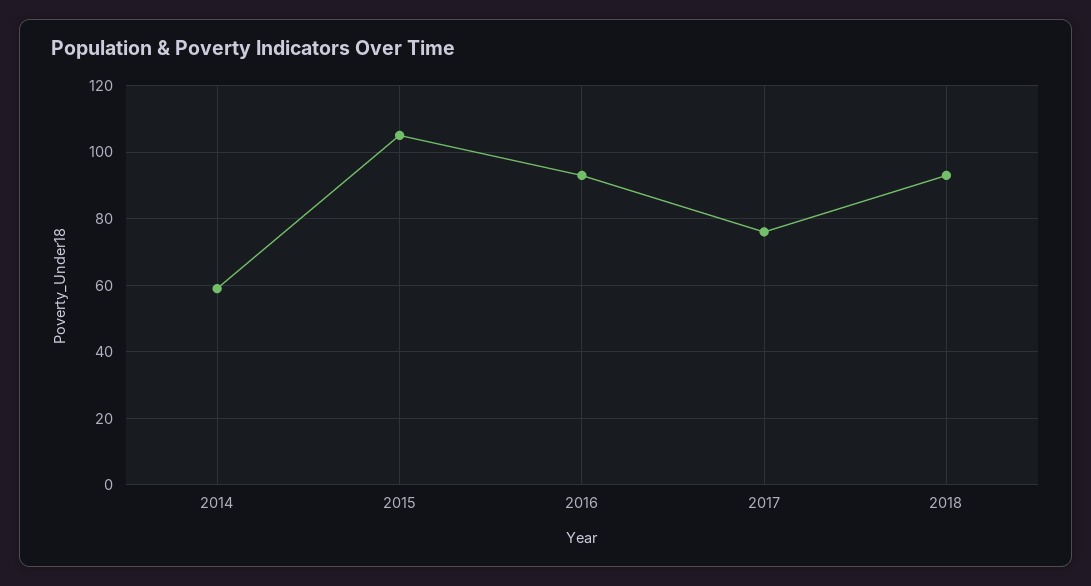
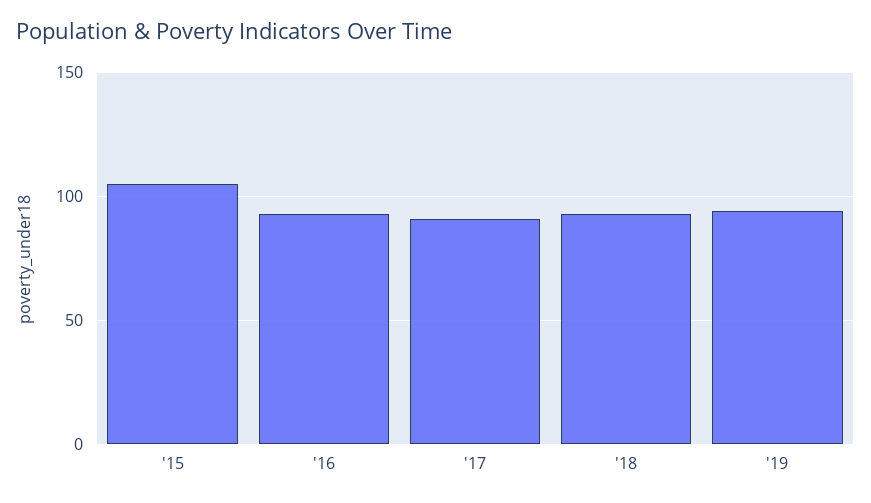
2014: 60 -> none
2017: 75 -> 90
'19: none -> 95

